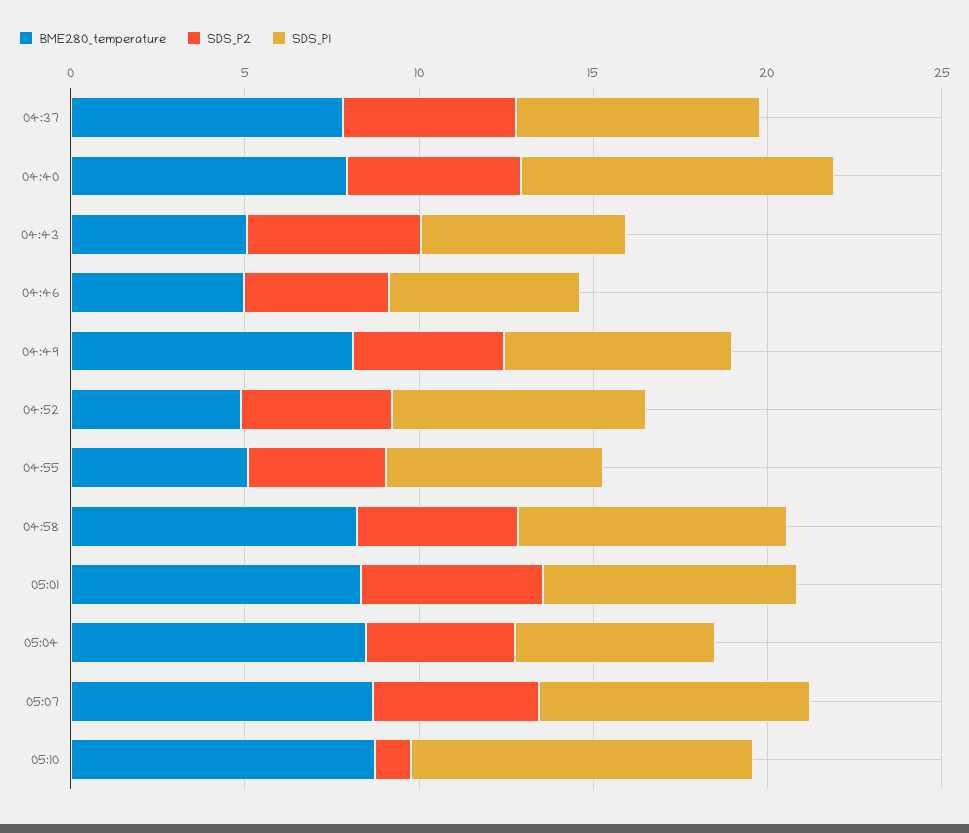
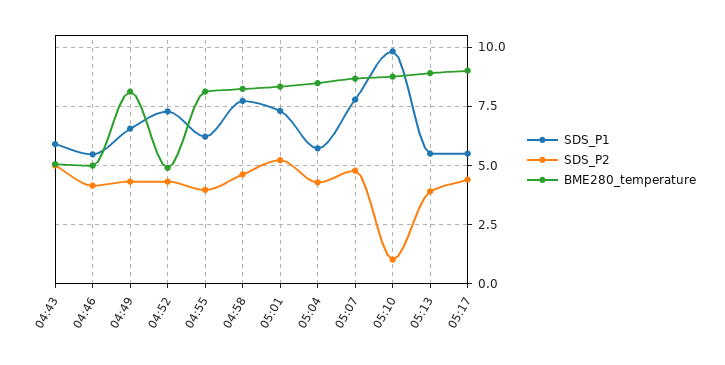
BME280_temperature, 04:37: 8 -> none
SDS_P2, 04:37: 5 -> none
SDS_P1, 04:37: 7 -> none
BME280_temperature, 04:40: 8 -> none
SDS_P2, 04:40: 5 -> none
SDS_P1, 04:40: 9 -> none
BME280_temperature, 04:55: 5 -> 8
SDS_P1, 05:13: none -> 5.5
SDS_P2, 05:13: none -> 4
BME280_temperature, 05:13: none -> 9
SDS_P1, 05:17: none -> 5.5
SDS_P2, 05:17: none -> 4.5
BME280_temperature, 05:17: none -> 9

